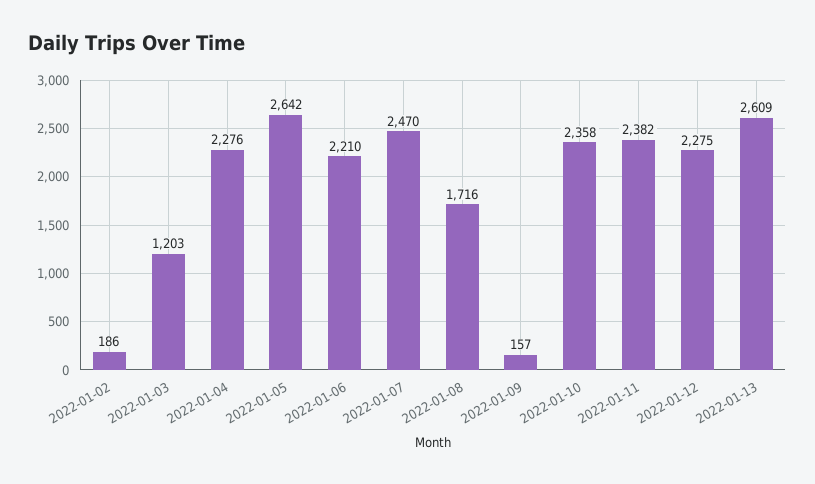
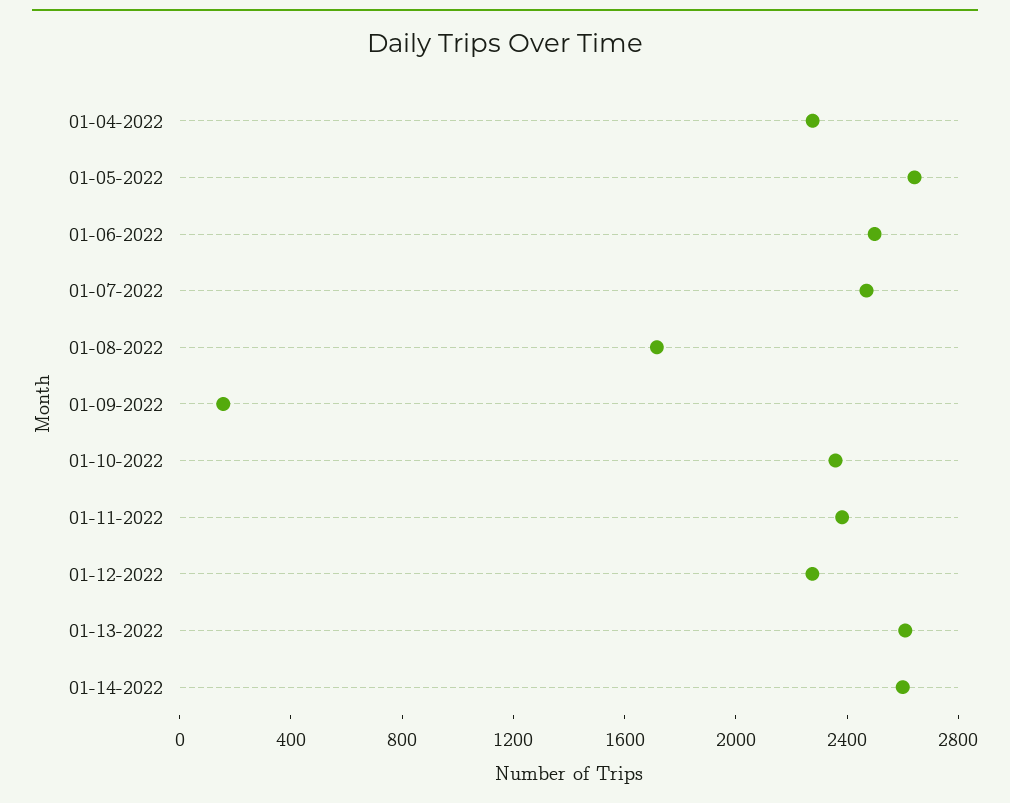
2022-01-02: 186 -> none
2022-01-03: 1203 -> none
2022-01-06: 2210 -> 2500
01-14-2022: none -> 2600

